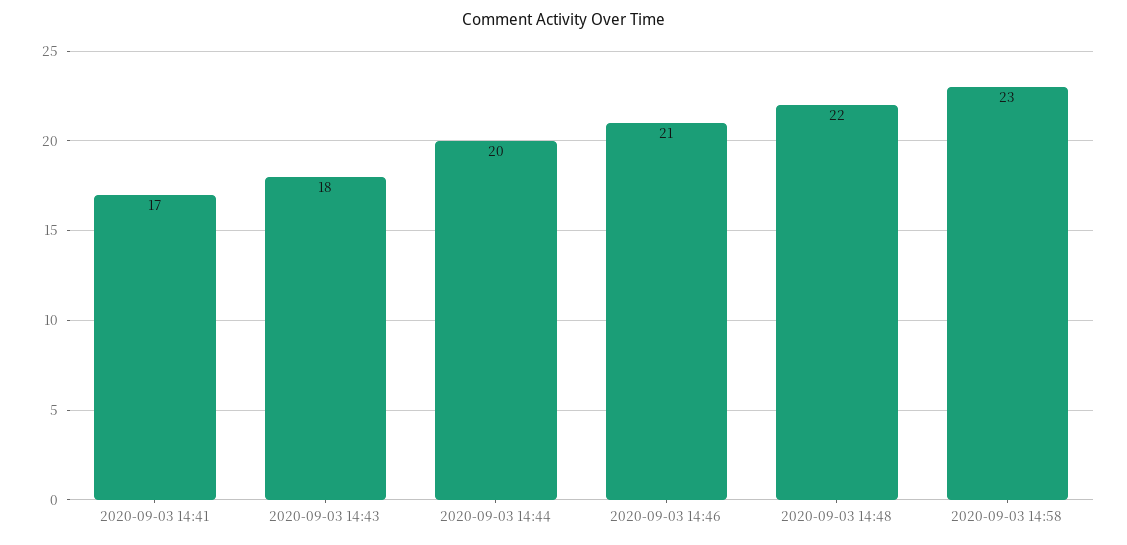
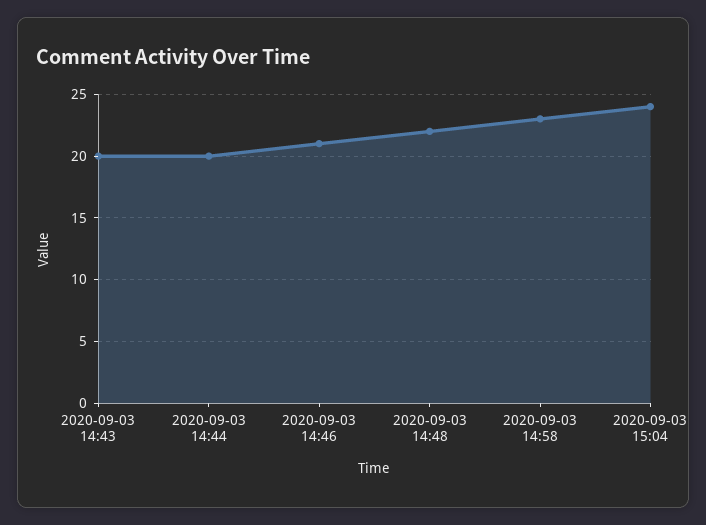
2020-09-03 14:41: 17 -> none
2020-09-03 14:43: 18 -> 20
2020-09-03 15:04: none -> 24

